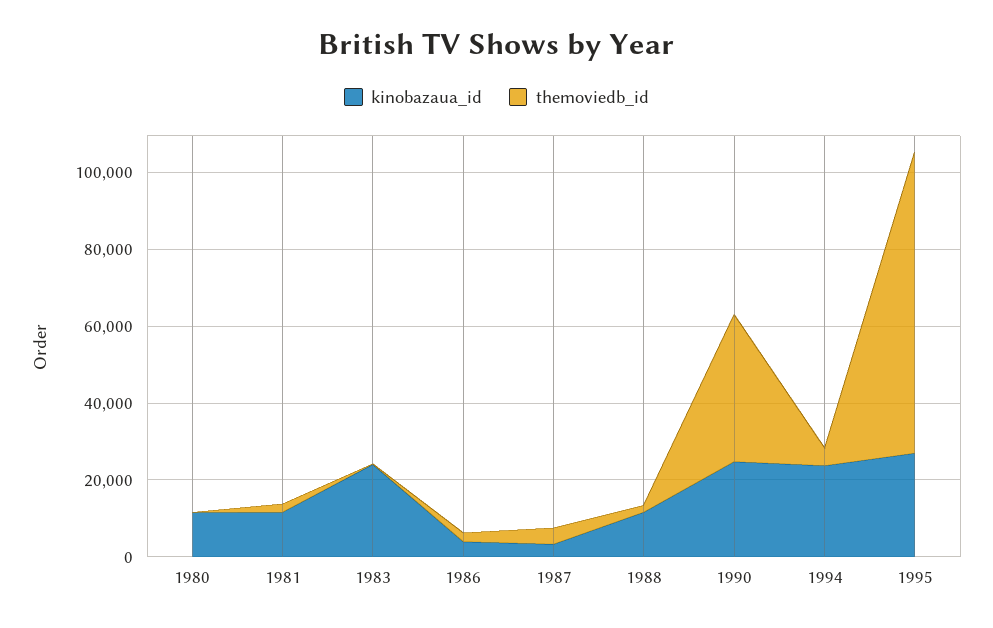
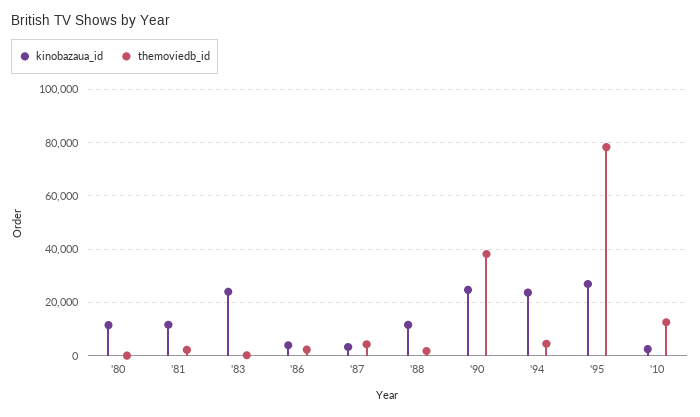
kinobazaua_id, '10: none -> 2500
themoviedb_id, '10: none -> 12500

